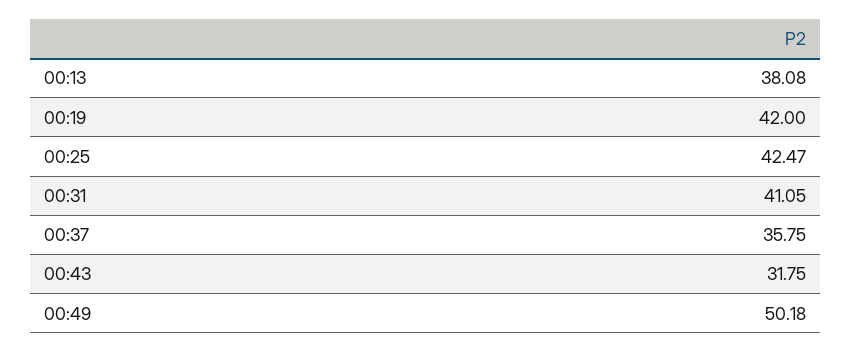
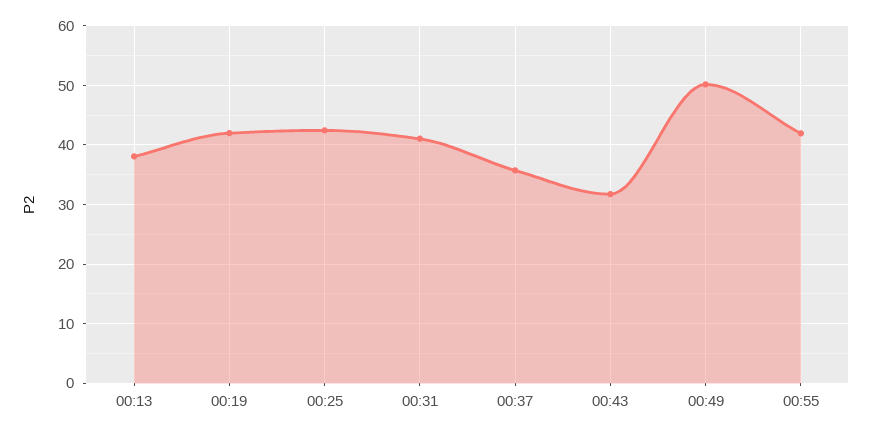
00:55: none -> 42

